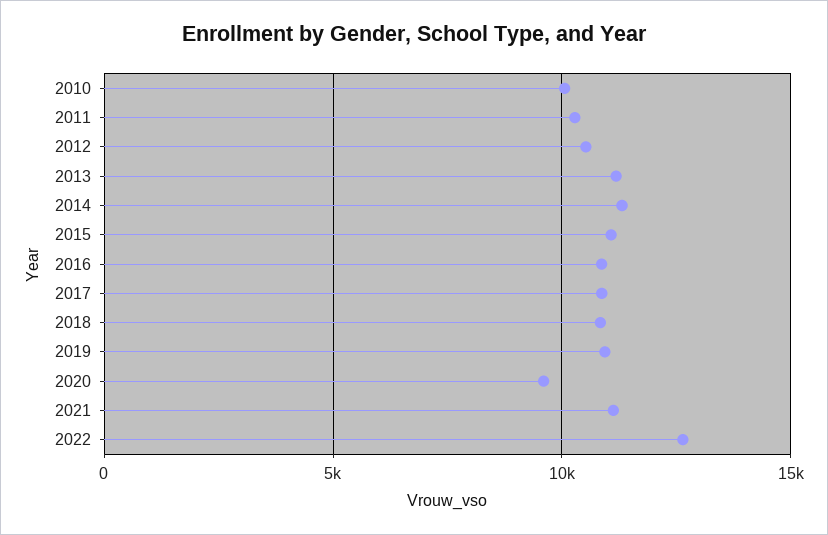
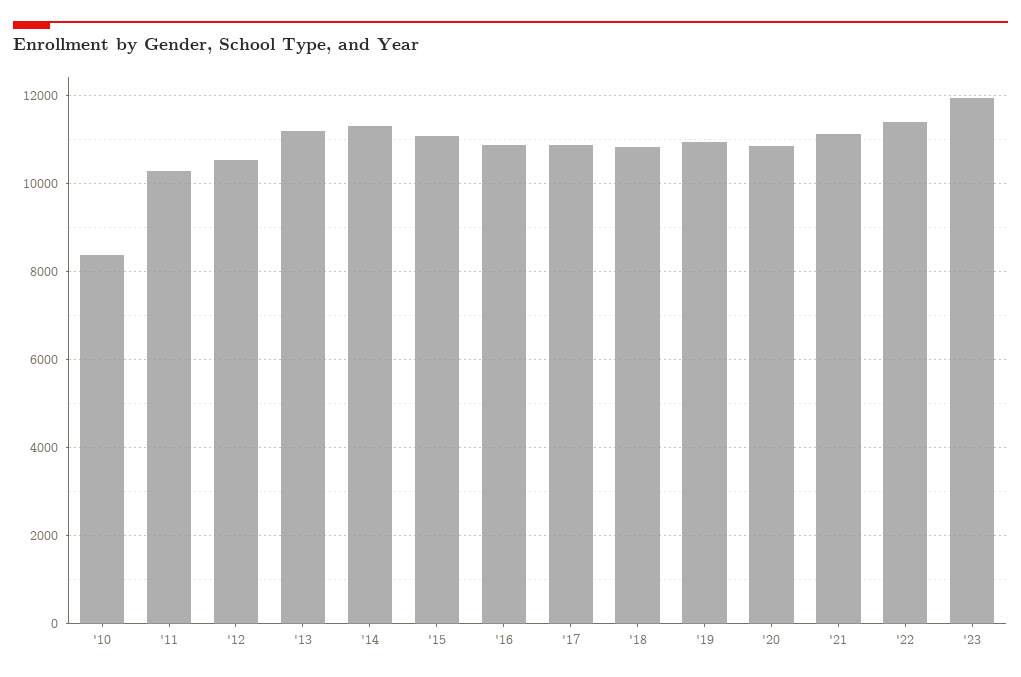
2010: 10000 -> 8400
2020: 9500 -> 10800
2022: 12500 -> 11400
'23: none -> 12000

